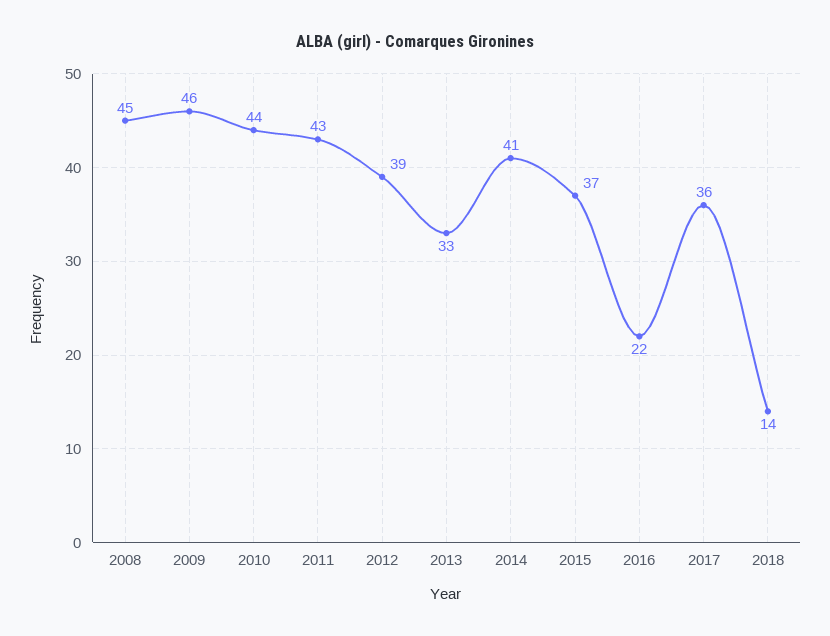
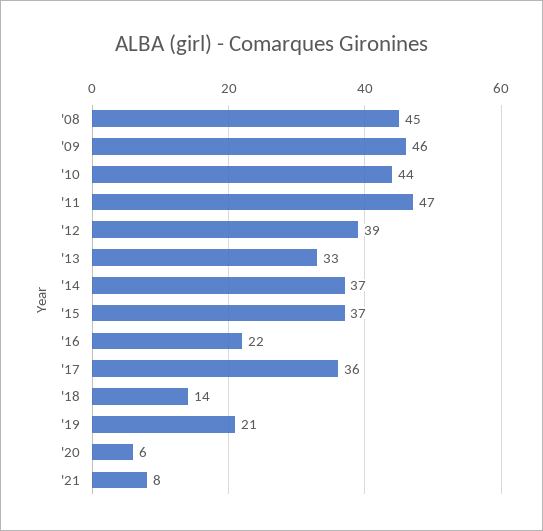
2011: 43 -> 47
2014: 41 -> 37
'19: none -> 21
'20: none -> 6
'21: none -> 8

